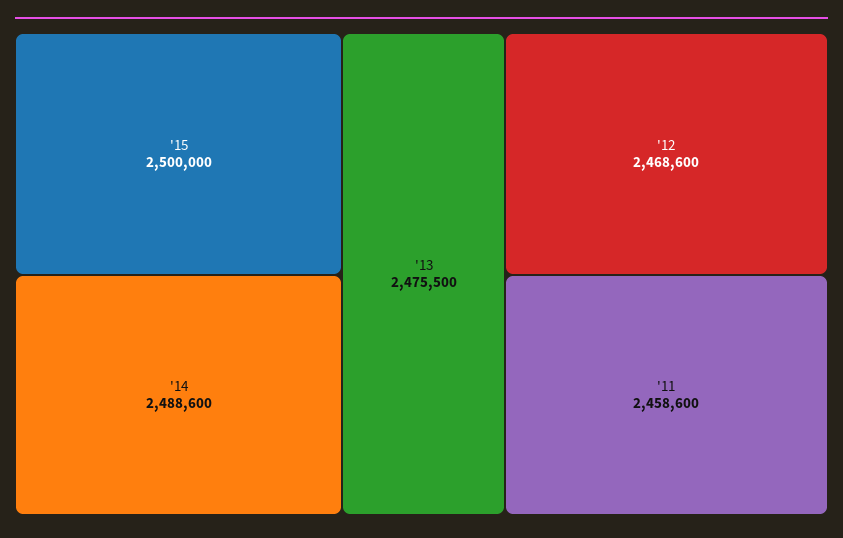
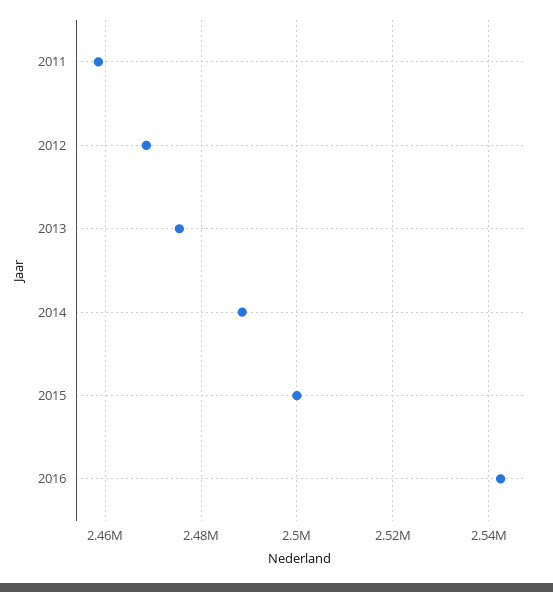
2016: none -> 2542000

